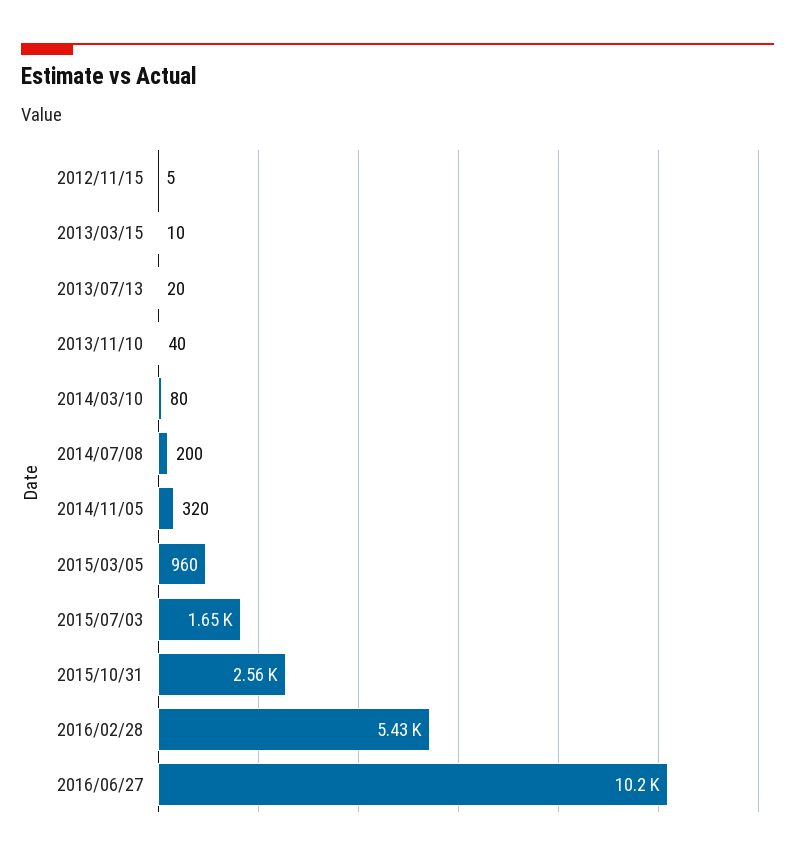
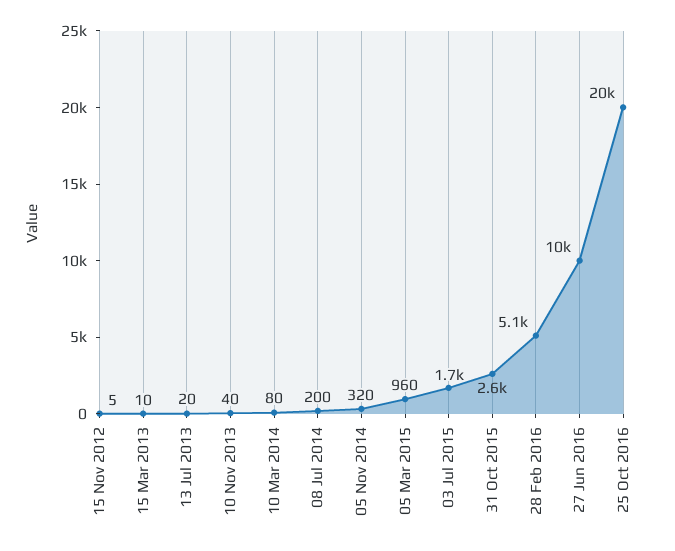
2016/02/28: 5430 -> 5100
25 Oct 2016: none -> 20000

